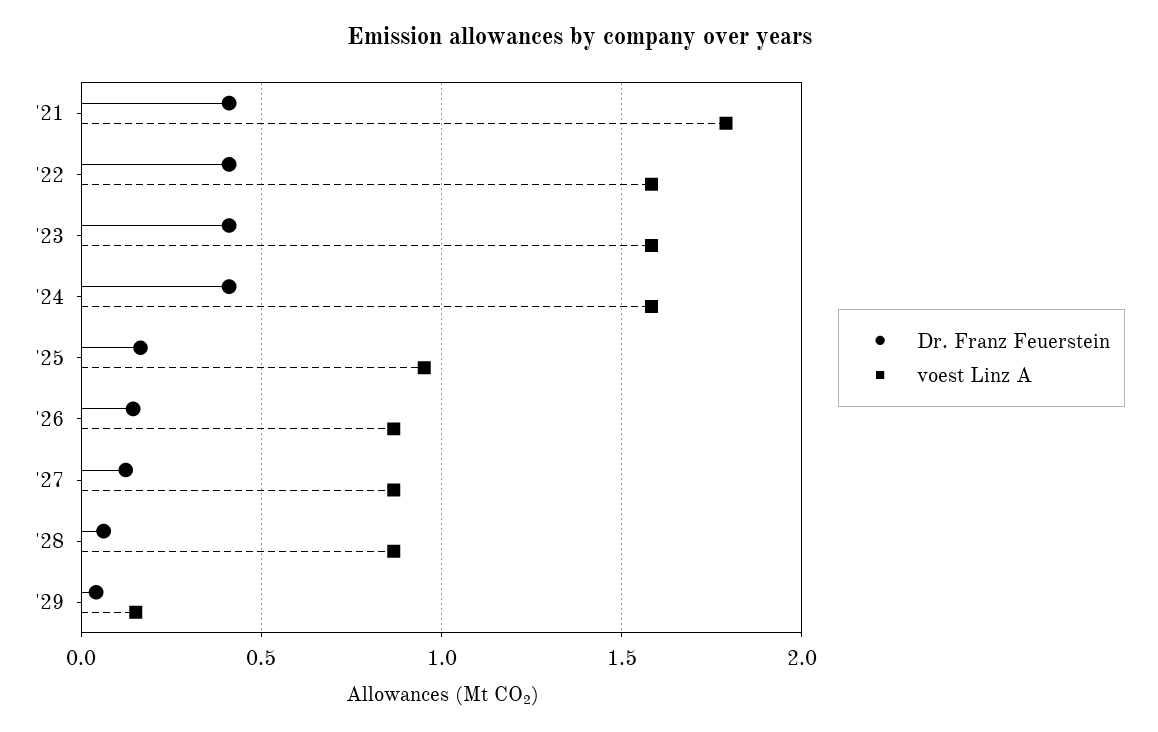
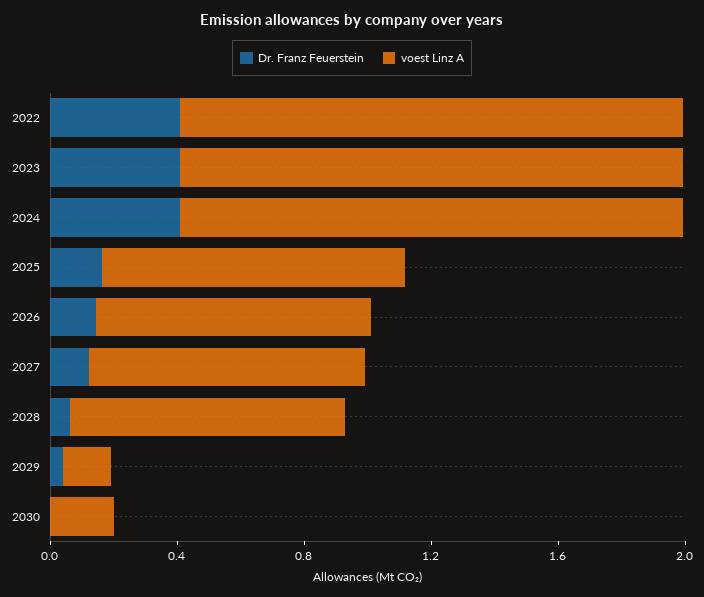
Dr. Franz Feuerstein, '21: 0.4 -> none
voest Linz A, '21: 1.8 -> none
Dr. Franz Feuerstein, 2030: none -> 0
voest Linz A, 2030: none -> 0.2

